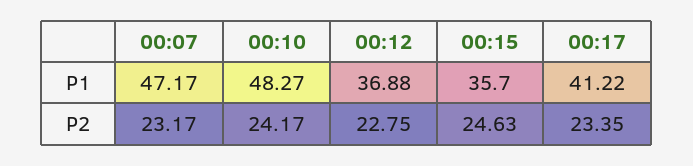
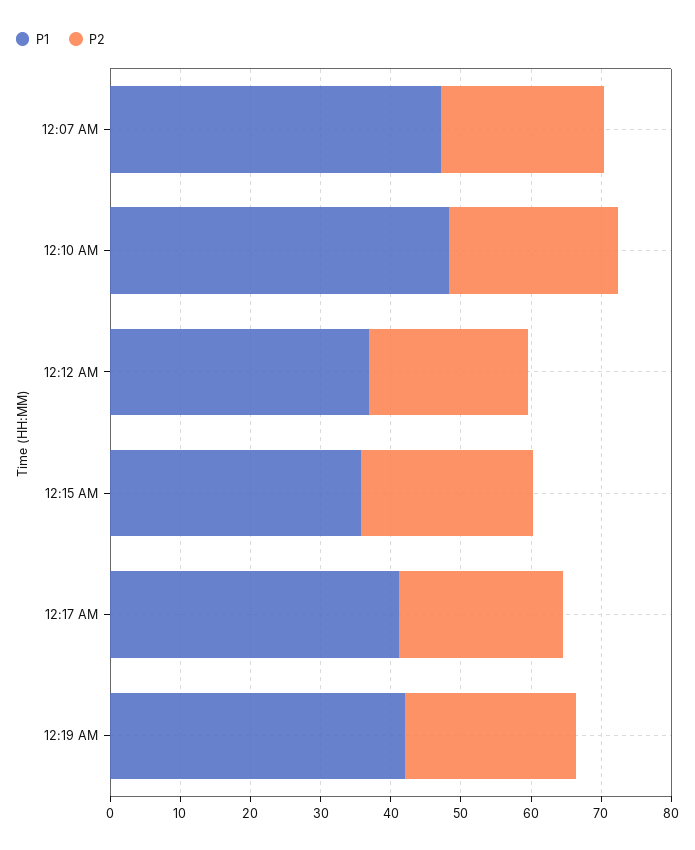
P1, 12:19 AM: none -> 42
P2, 12:19 AM: none -> 24

